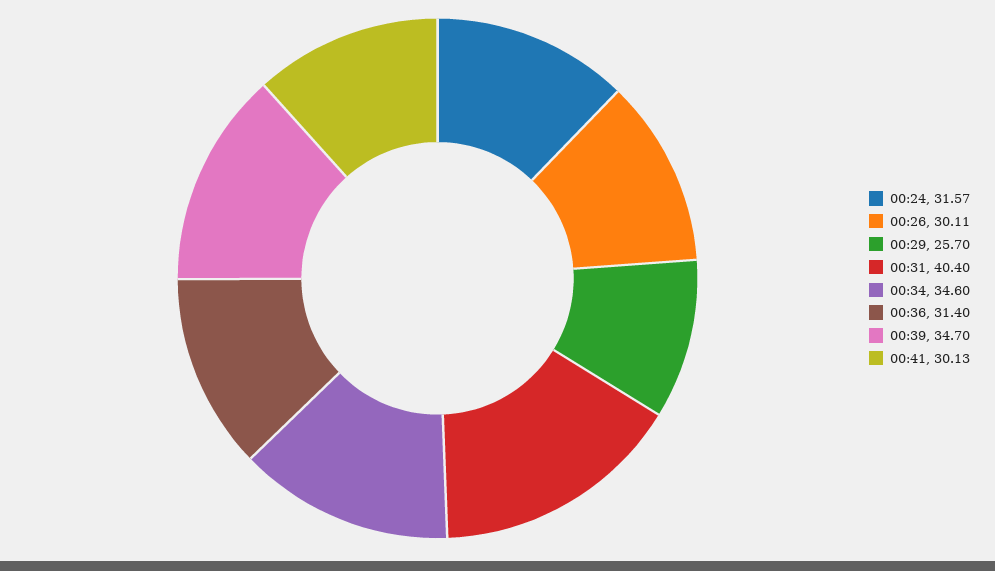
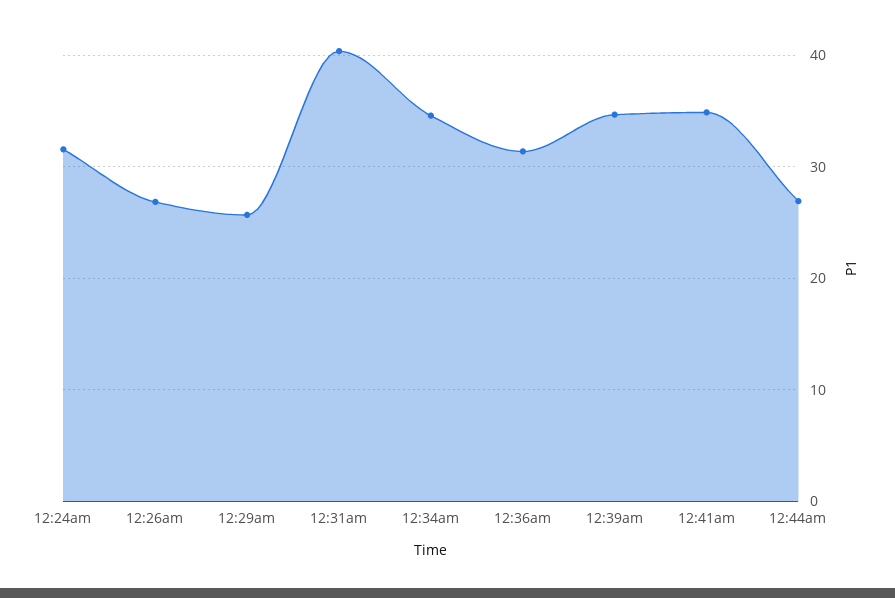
00:26: 30.11 -> 27
00:41: 30.13 -> 35
12:44am: none -> 27

